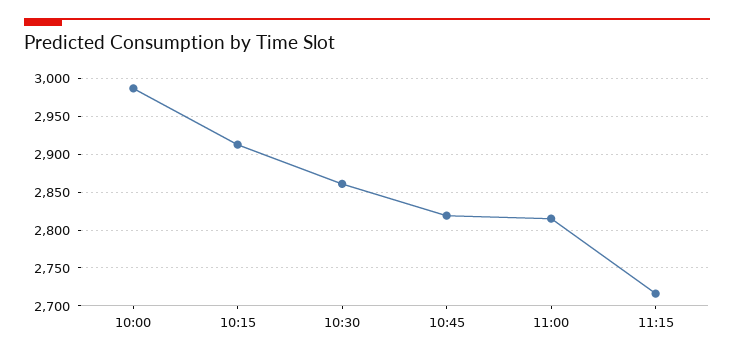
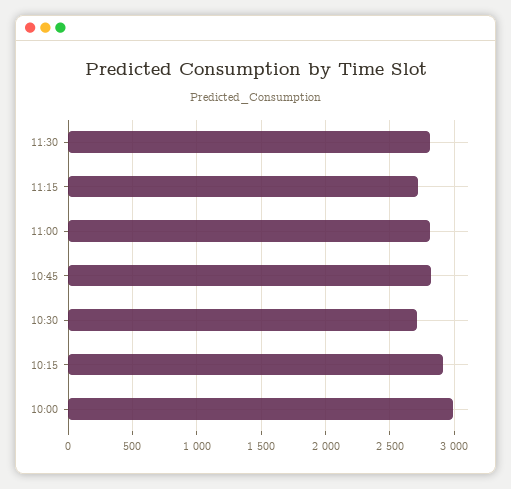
10:30: 2860 -> 2700
11:30: none -> 2800

